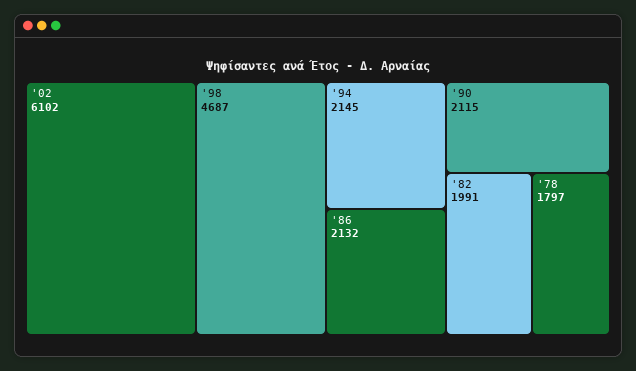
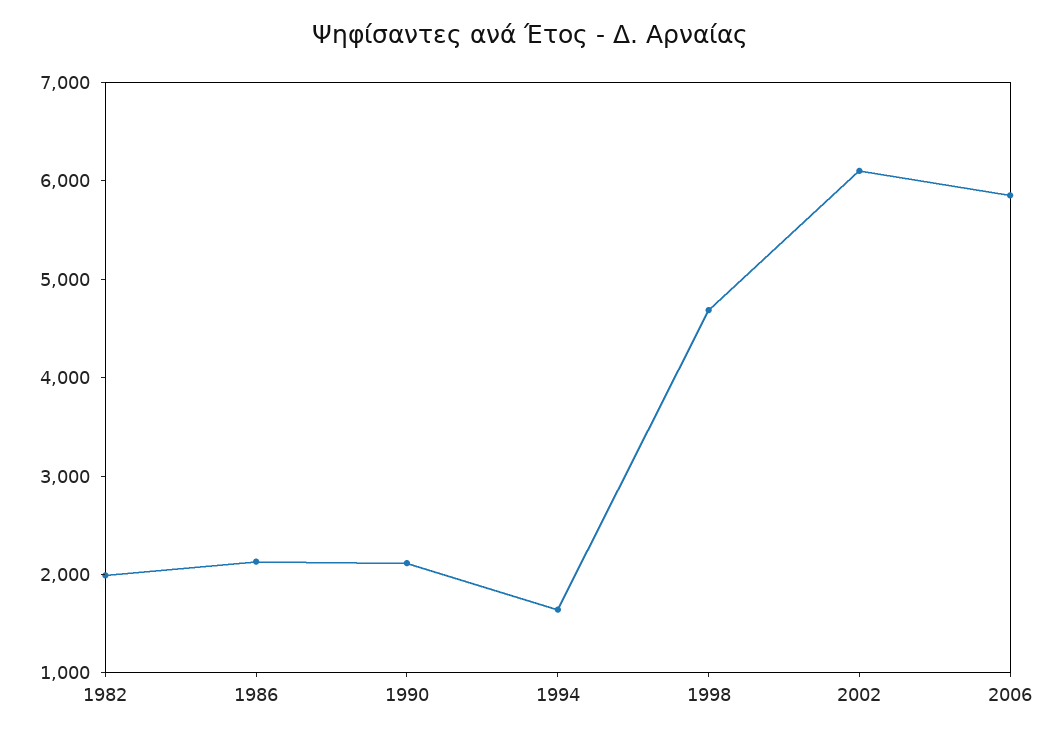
'94: 2145 -> 1600
'78: 1797 -> none
2006: none -> 5800

